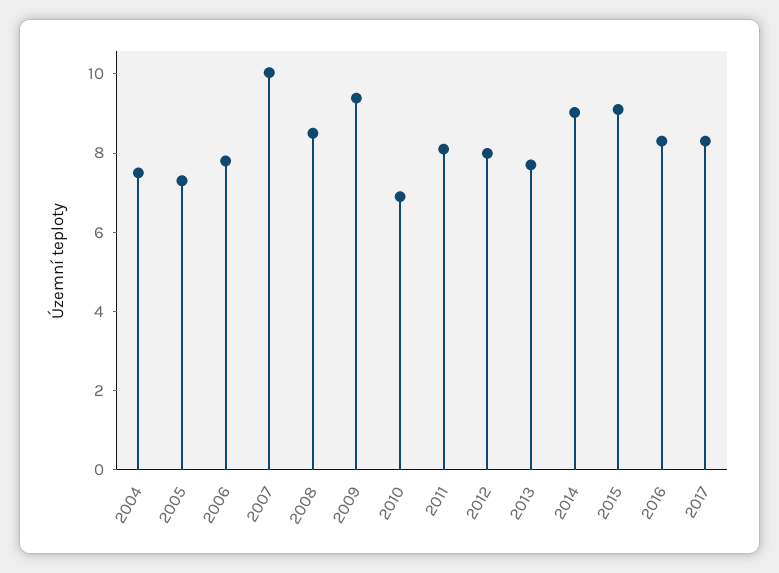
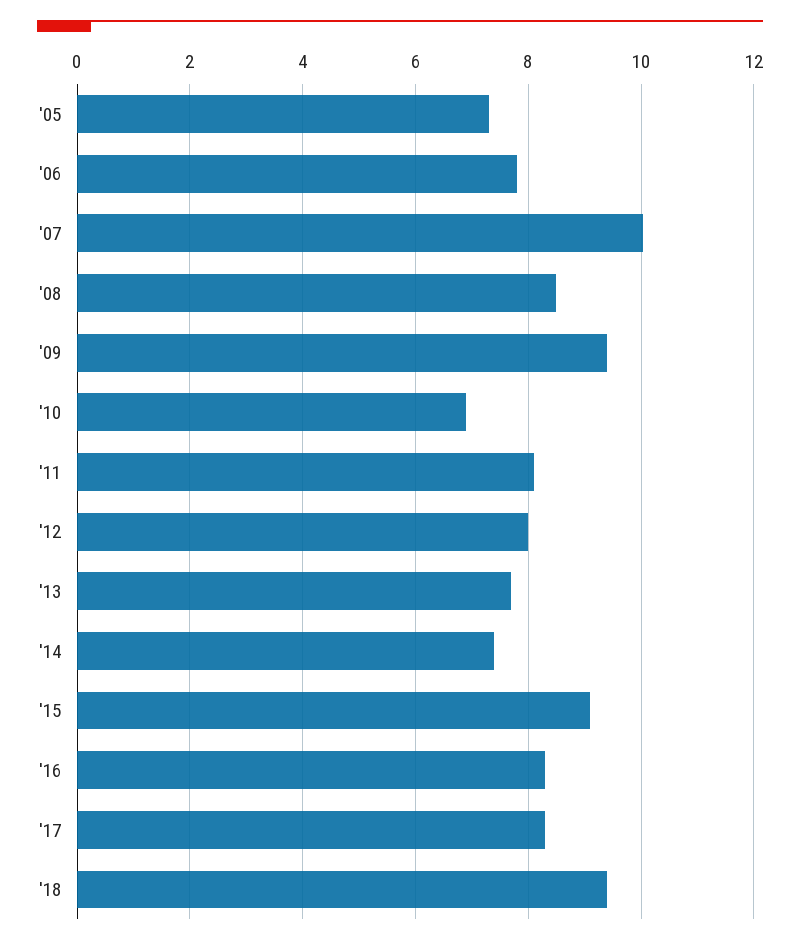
2004: 7.5 -> none
2014: 9 -> 7.4
'18: none -> 9.4

